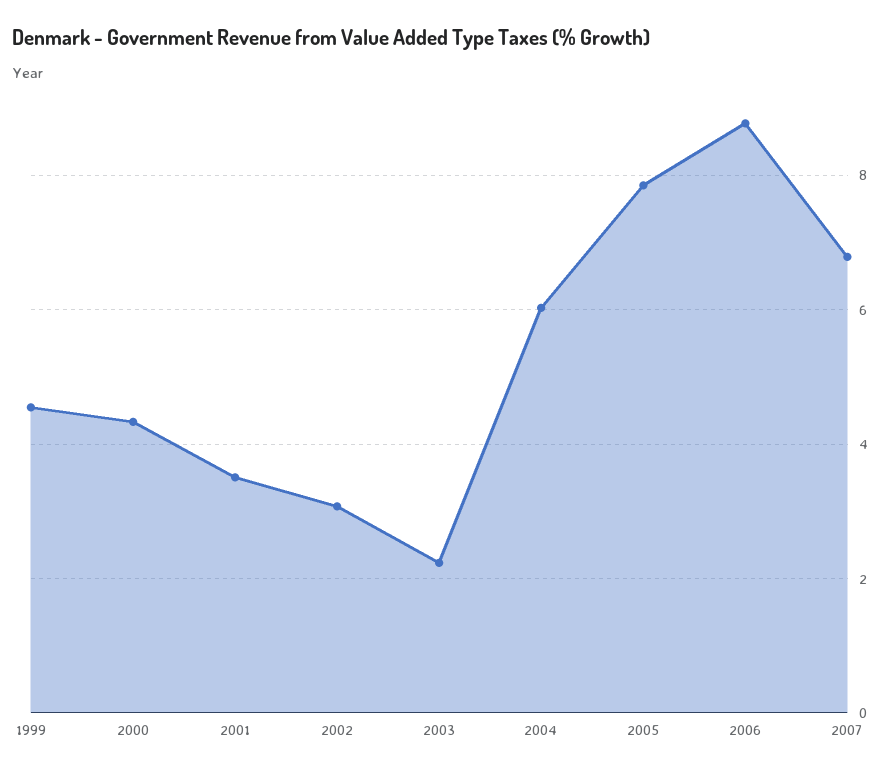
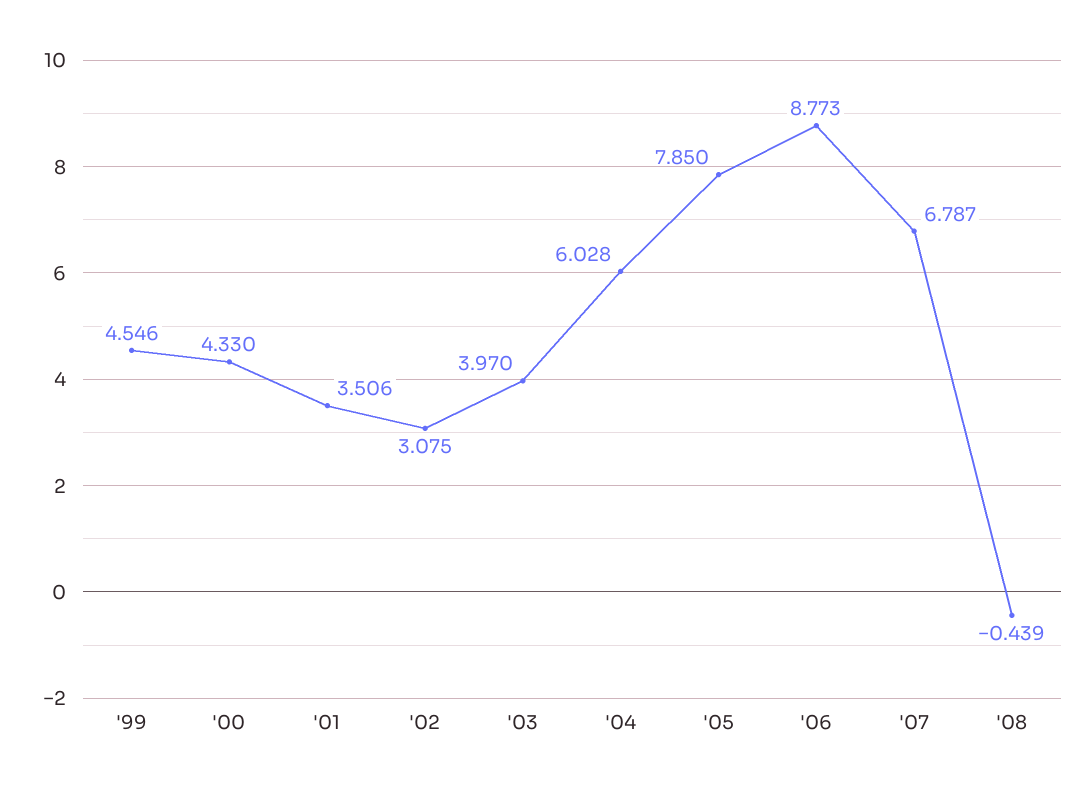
2003: 2.2 -> 3.97
'08: none -> -0.439

